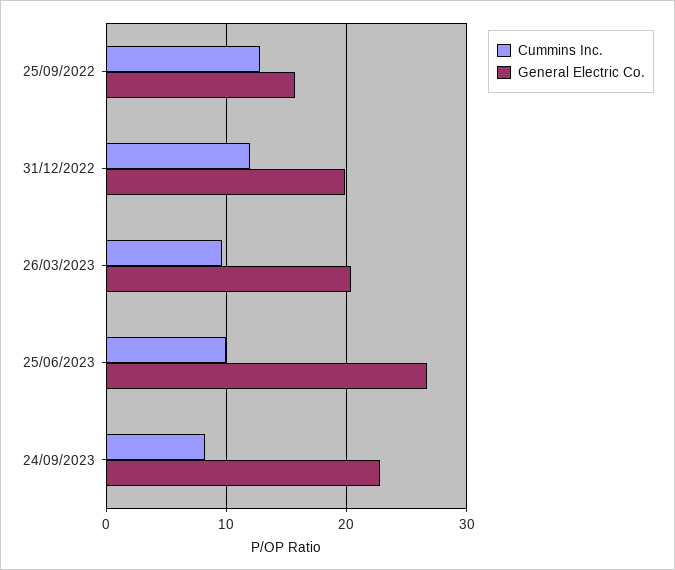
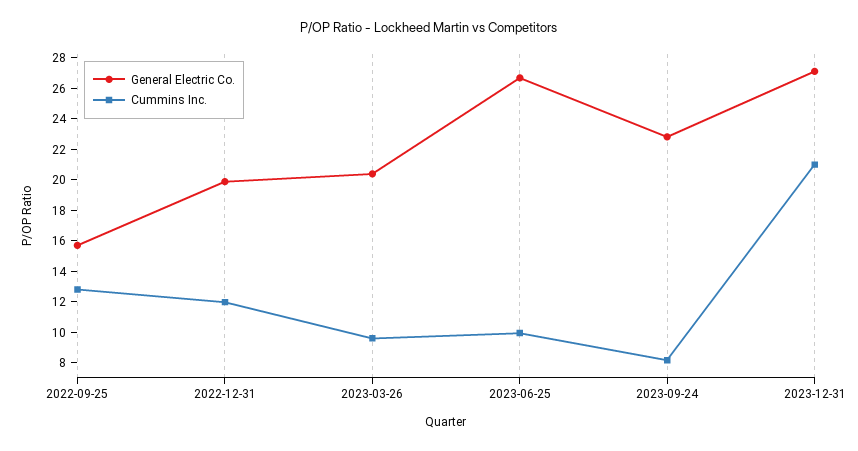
General Electric Co., 2023-12-31: none -> 27
Cummins Inc., 2023-12-31: none -> 21

